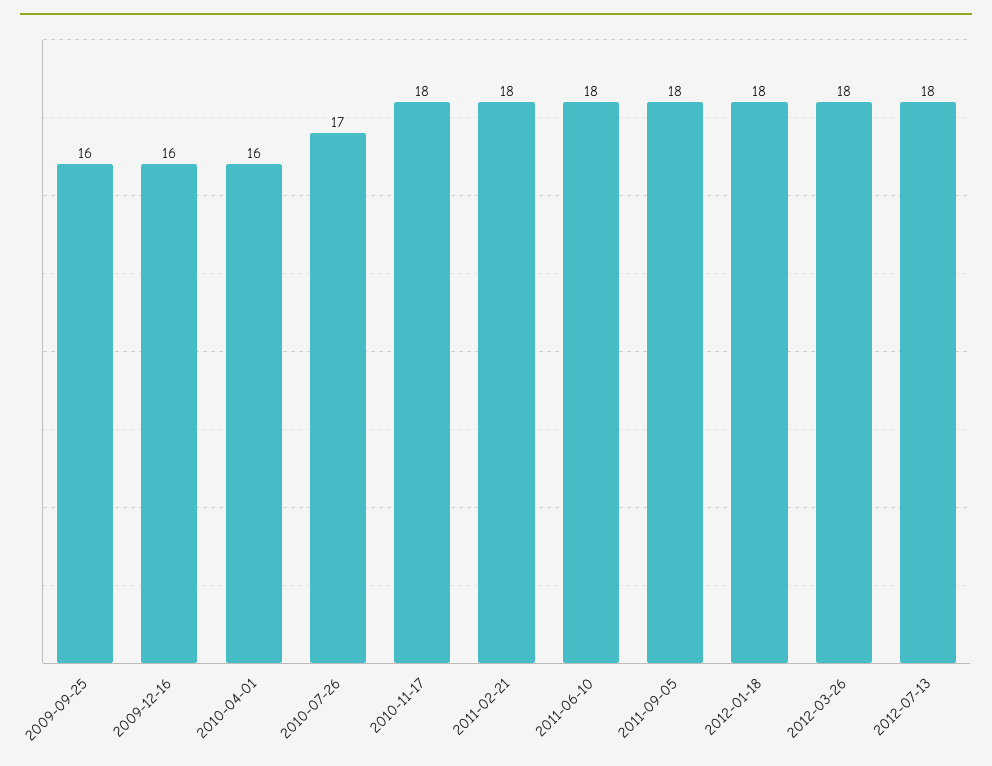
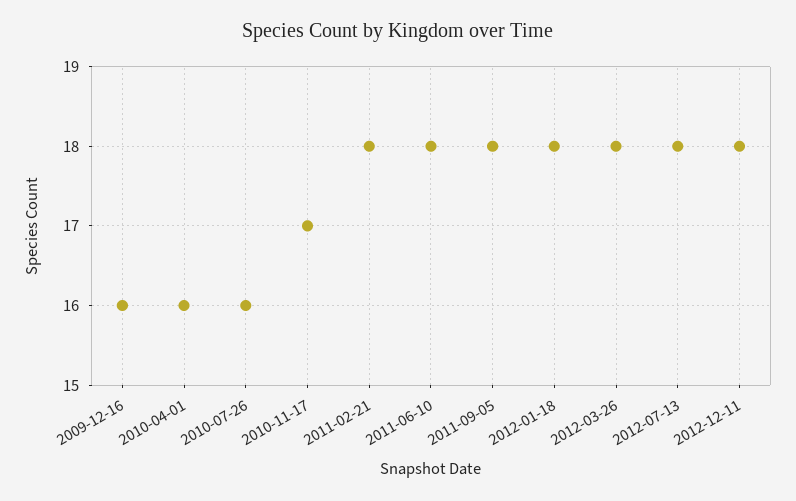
2009-09-25: 16 -> none
2010-07-26: 17 -> 16
2010-11-17: 18 -> 17
2012-12-11: none -> 18

